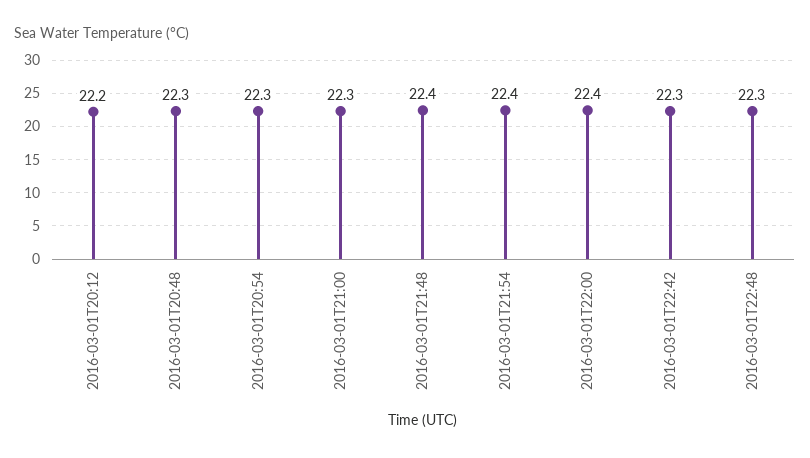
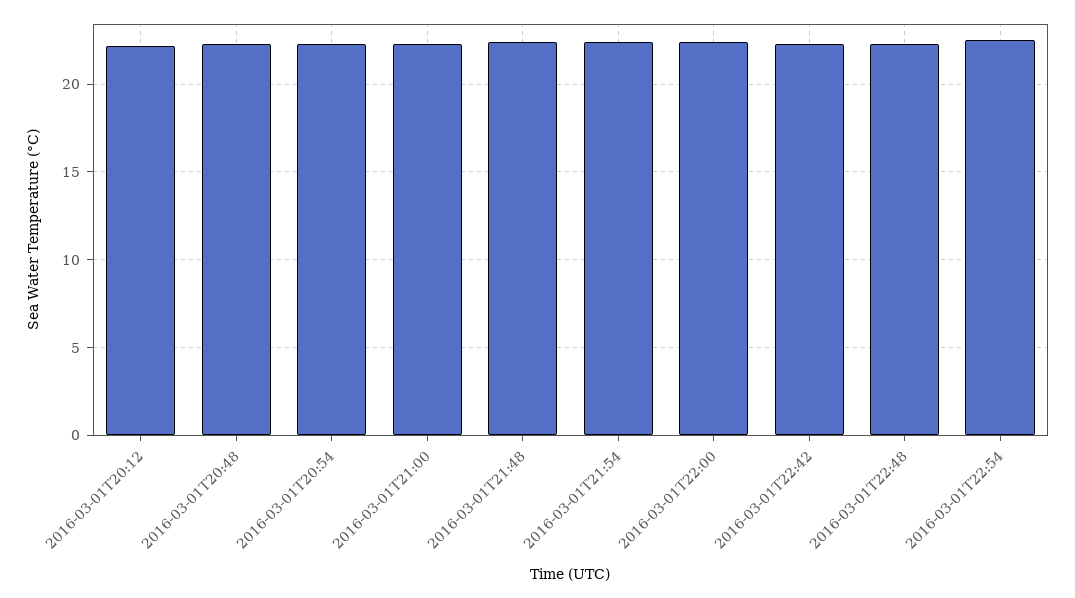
2016-03-01T22:54: none -> 22.5

